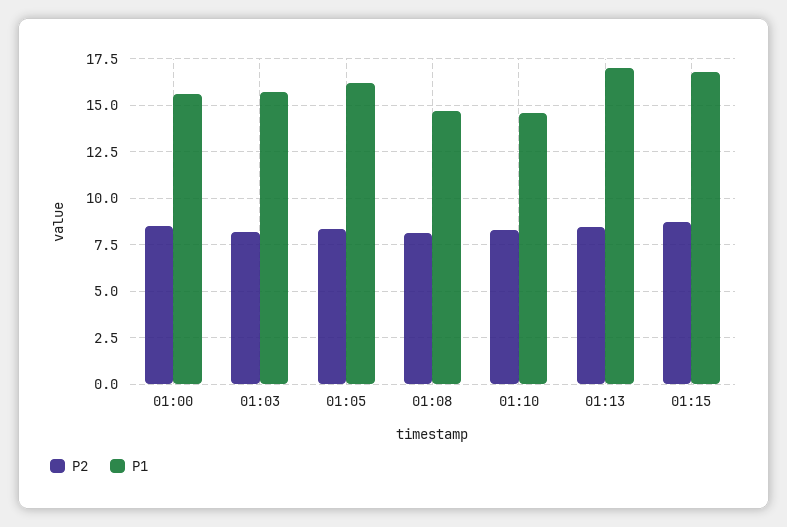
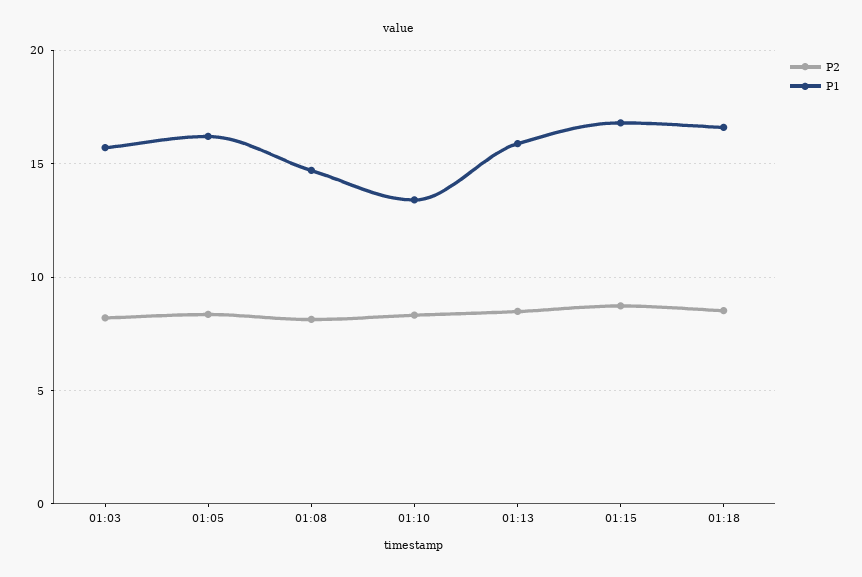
P2, 01:00: 8.5 -> none
P1, 01:00: 15.5 -> none
P1, 01:10: 14.5 -> 13.5
P1, 01:13: 17 -> 16
P2, 01:18: none -> 8.5
P1, 01:18: none -> 16.5

